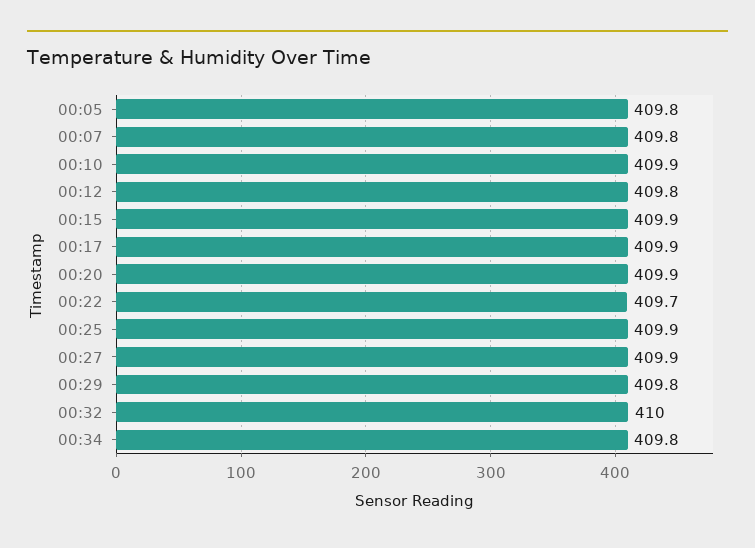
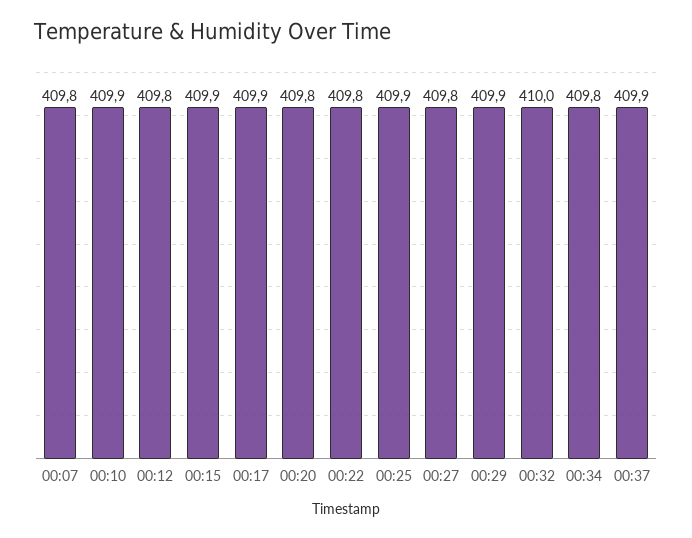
00:05: 409.8 -> none
00:20: 409.9 -> 409.8
00:22: 409.7 -> 409.8
00:27: 409.9 -> 409.8
00:29: 409.8 -> 409.9
00:37: none -> 409.9

